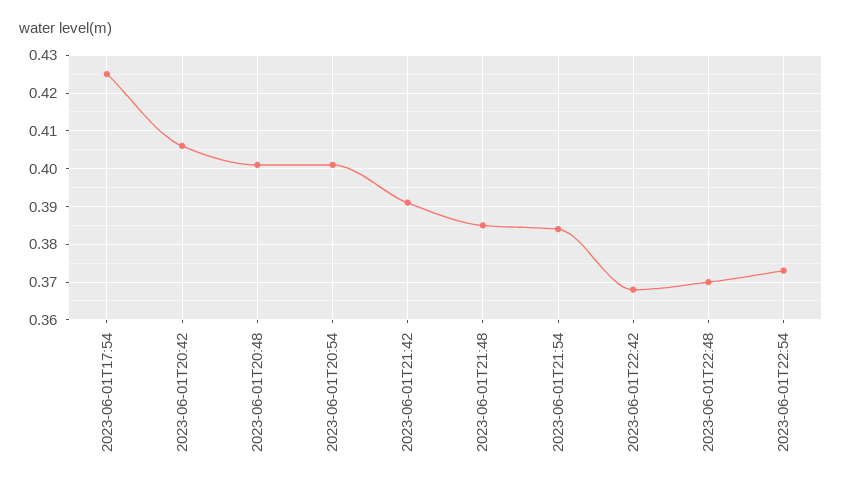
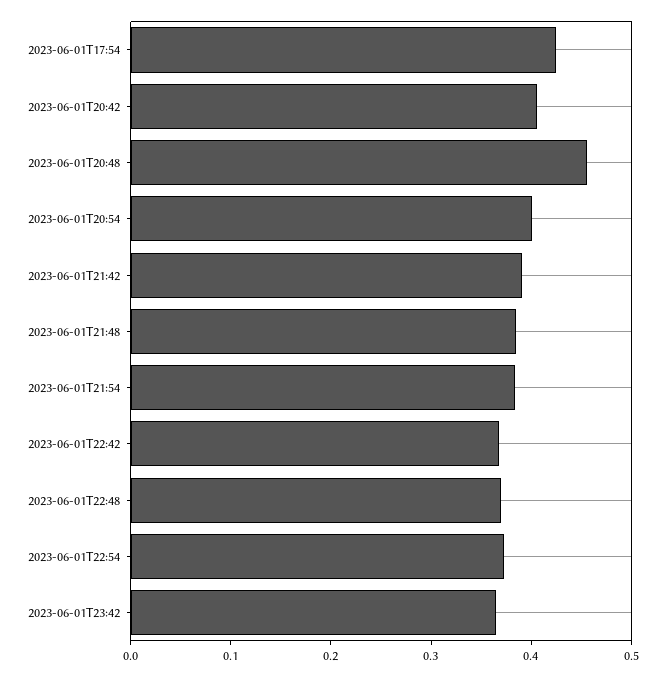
2023-06-01T20:48: 0.4 -> 0.46
2023-06-01T23:42: none -> 0.36

